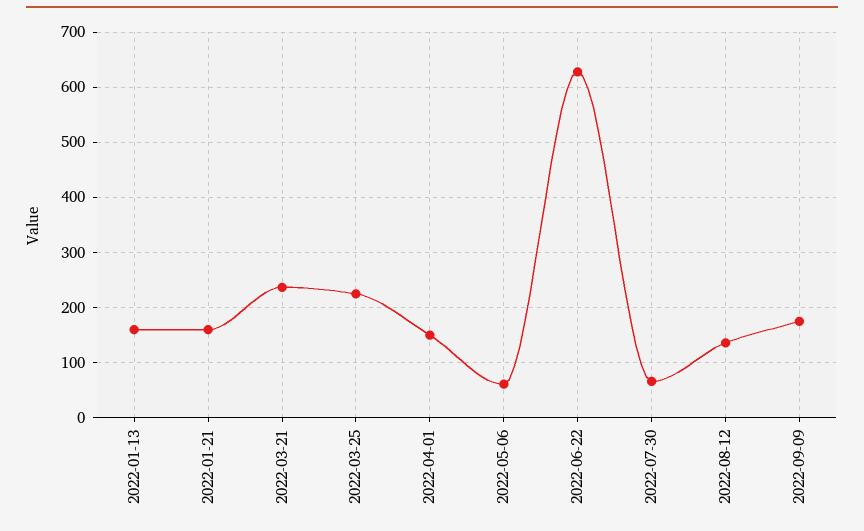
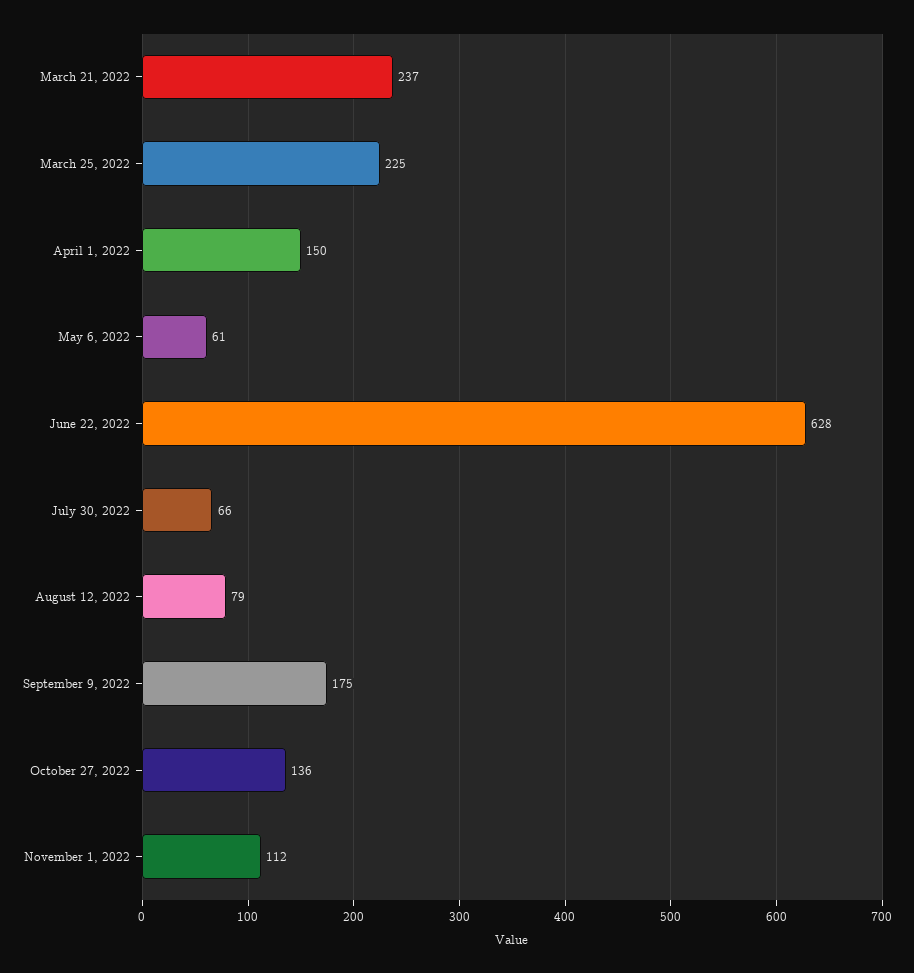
2022-01-13: 160 -> none
2022-01-21: 160 -> none
2022-08-12: 140 -> 79
October 27, 2022: none -> 136
November 1, 2022: none -> 112

